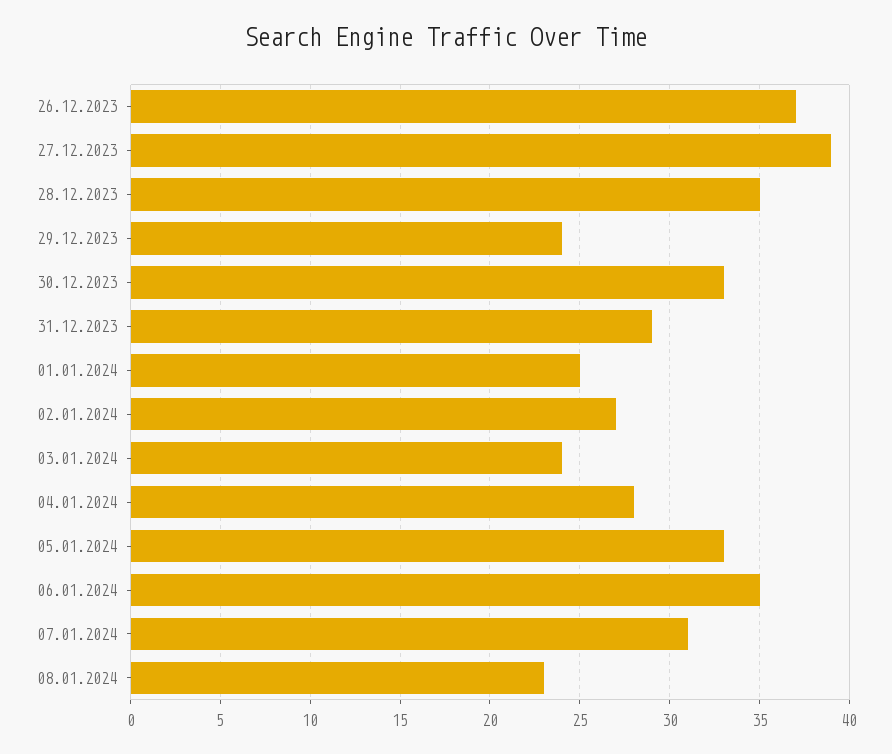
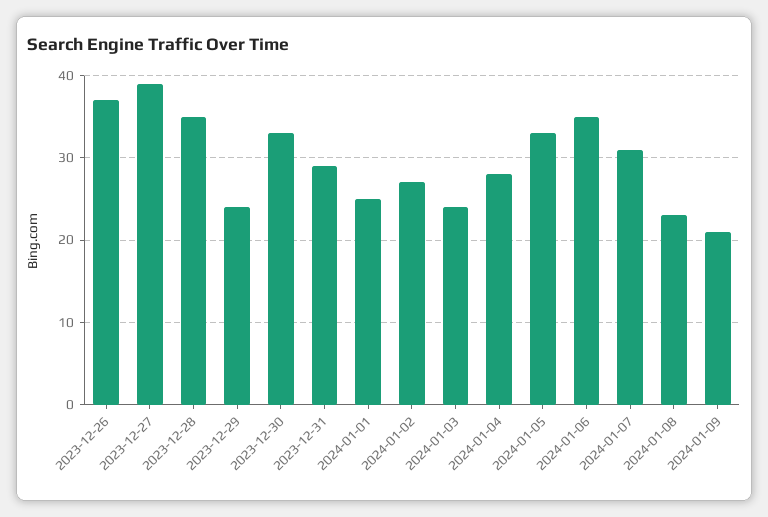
2024-01-09: none -> 21

